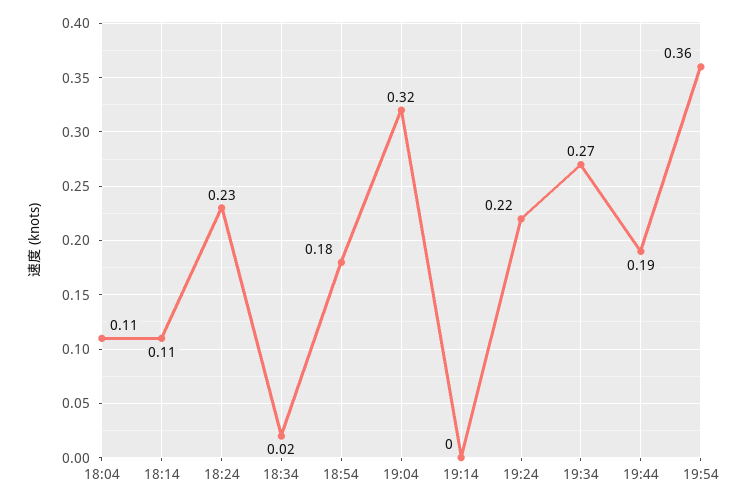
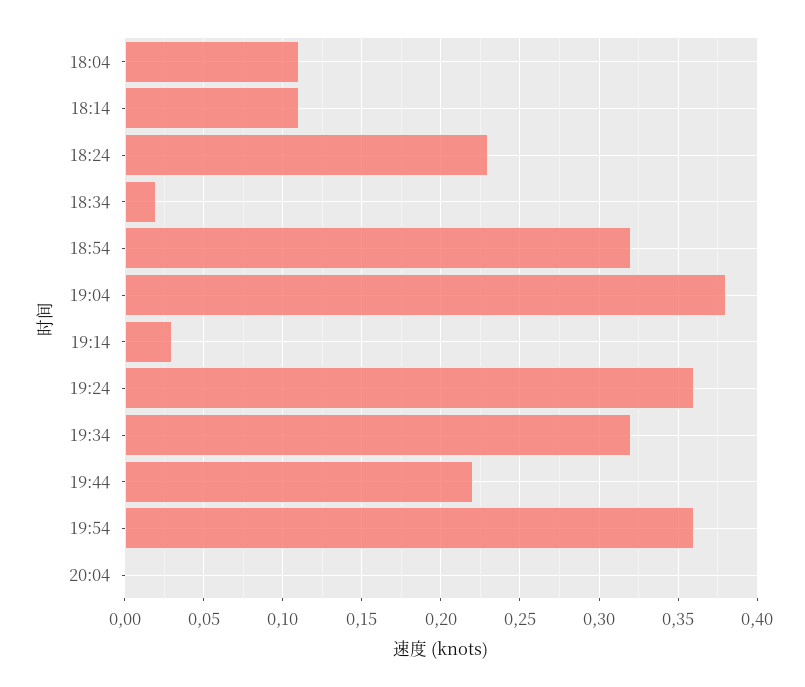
18:54: 0.18 -> 0.32
19:04: 0.32 -> 0.38
19:14: 0 -> 0.03
19:24: 0.22 -> 0.36
19:34: 0.27 -> 0.32
19:44: 0.19 -> 0.22
20:04: none -> 0

